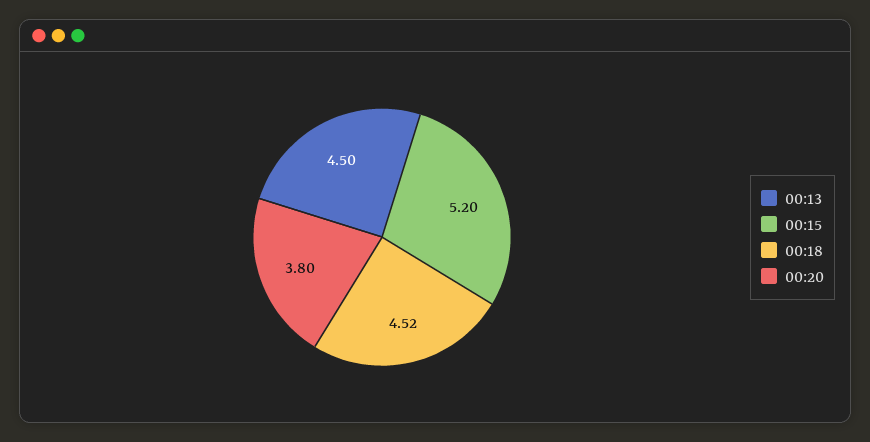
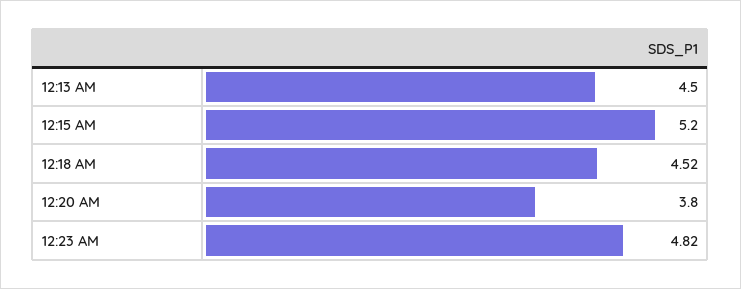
12:23 AM: none -> 4.82

